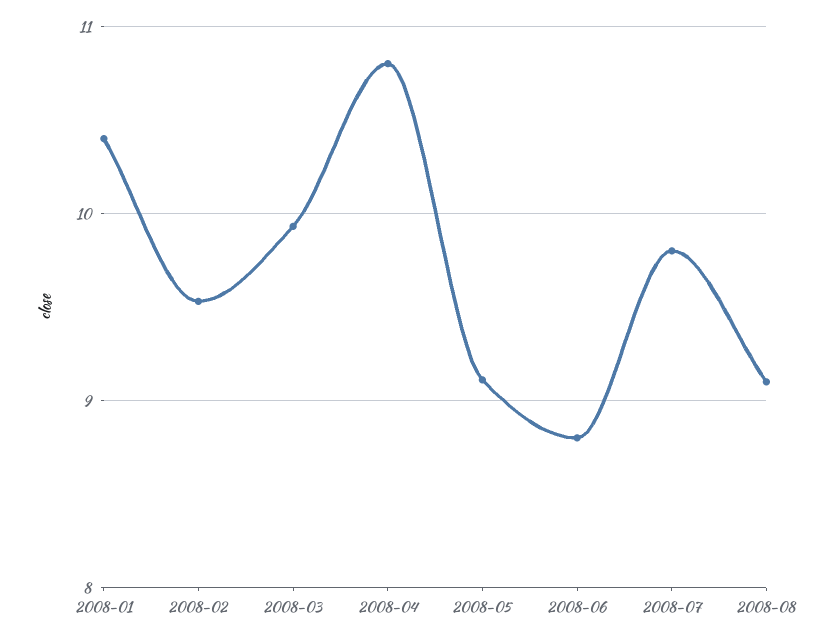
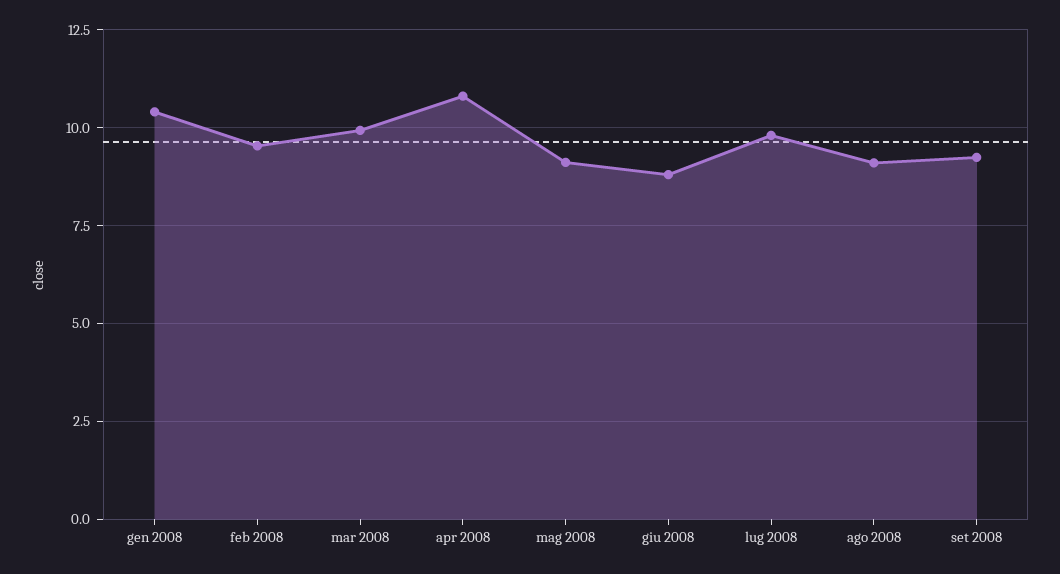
set 2008: none -> 9.25

